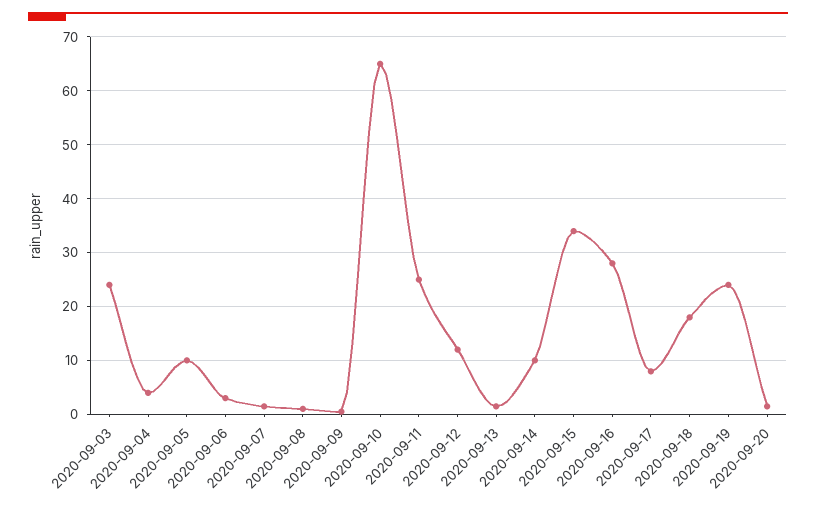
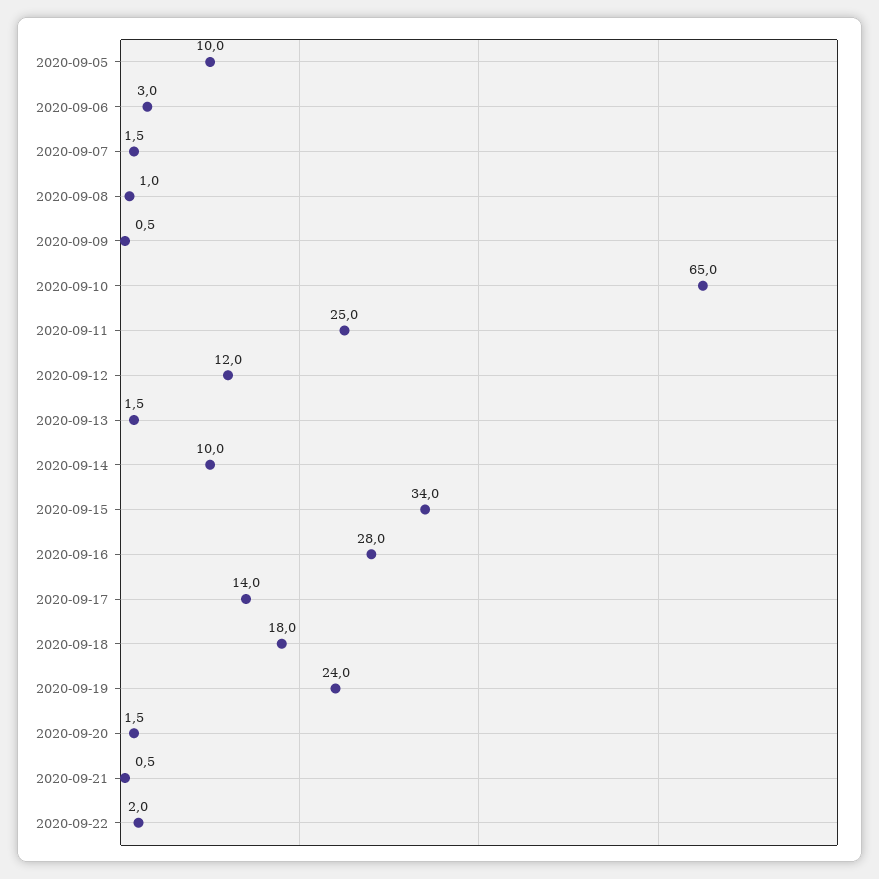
2020-09-03: 24 -> none
2020-09-04: 4 -> none
2020-09-17: 8 -> 14
2020-09-21: none -> 0.5
2020-09-22: none -> 2

